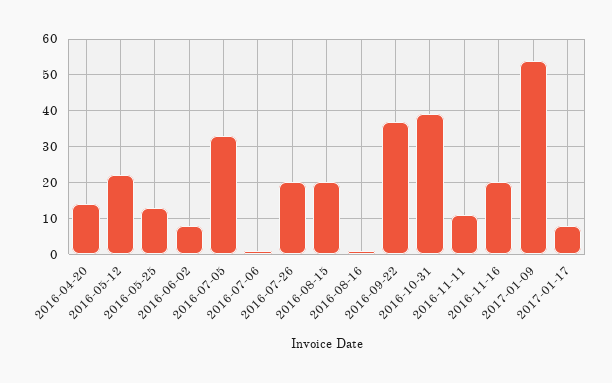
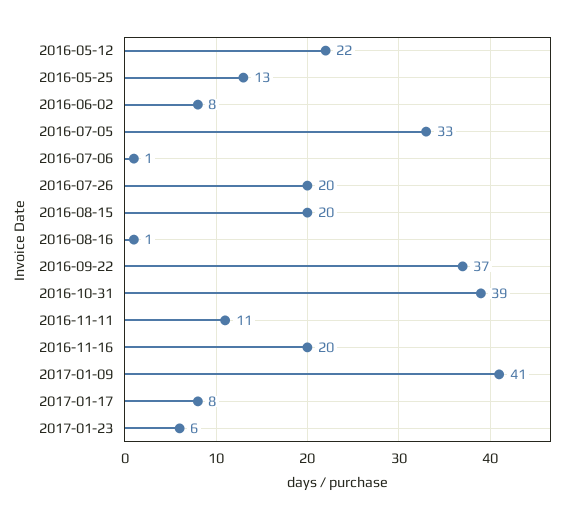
2016-04-20: 15 -> none
2017-01-09: 55 -> 41
2017-01-23: none -> 6

